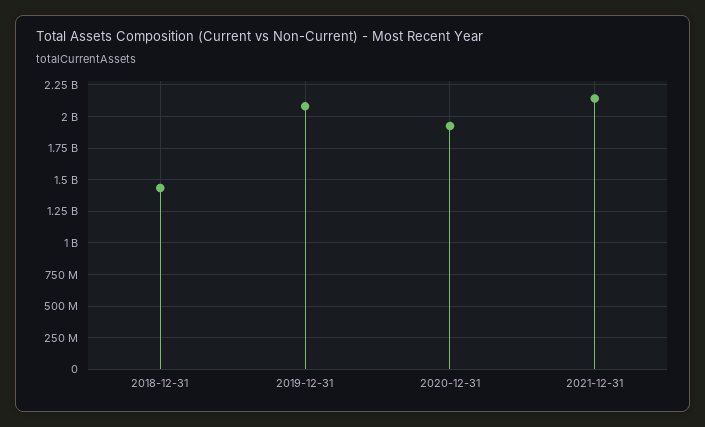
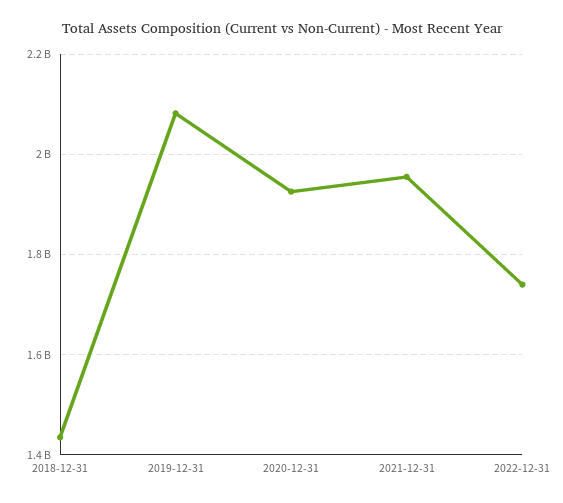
2021-12-31: 2150000000 -> 1960000000
2022-12-31: none -> 1740000000

